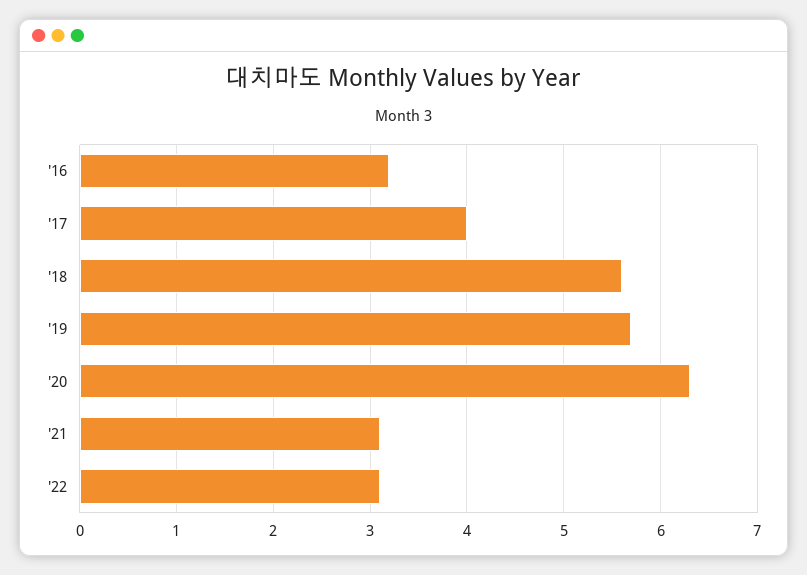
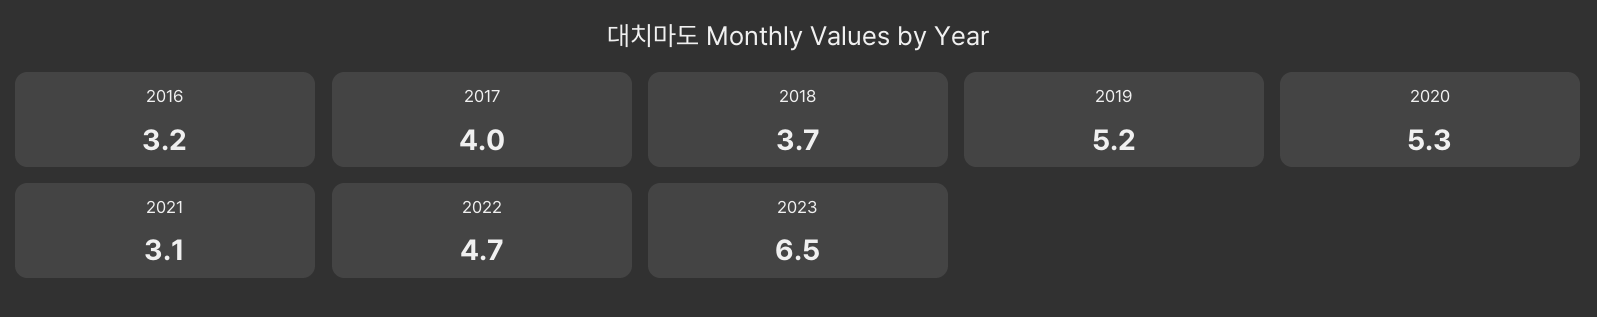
'18: 5.6 -> 3.7
'19: 5.7 -> 5.2
'20: 6.3 -> 5.3
'22: 3.1 -> 4.7
2023: none -> 6.5

